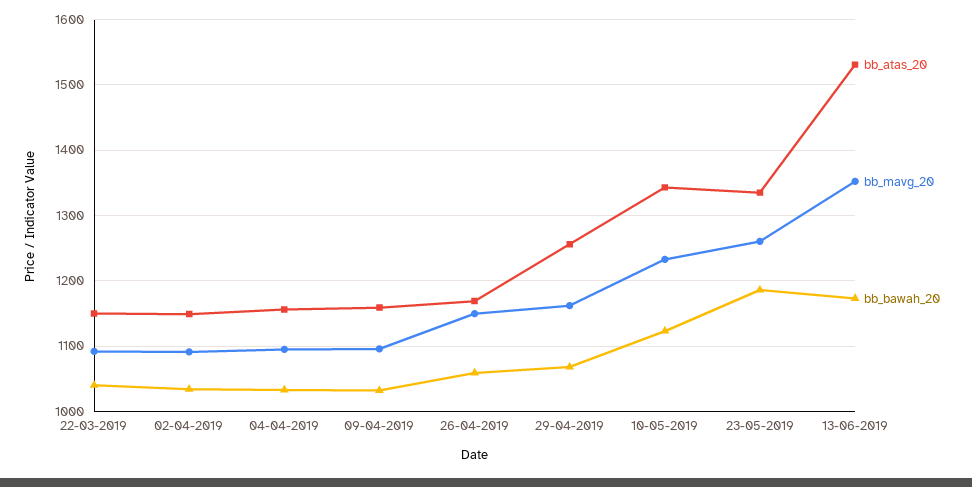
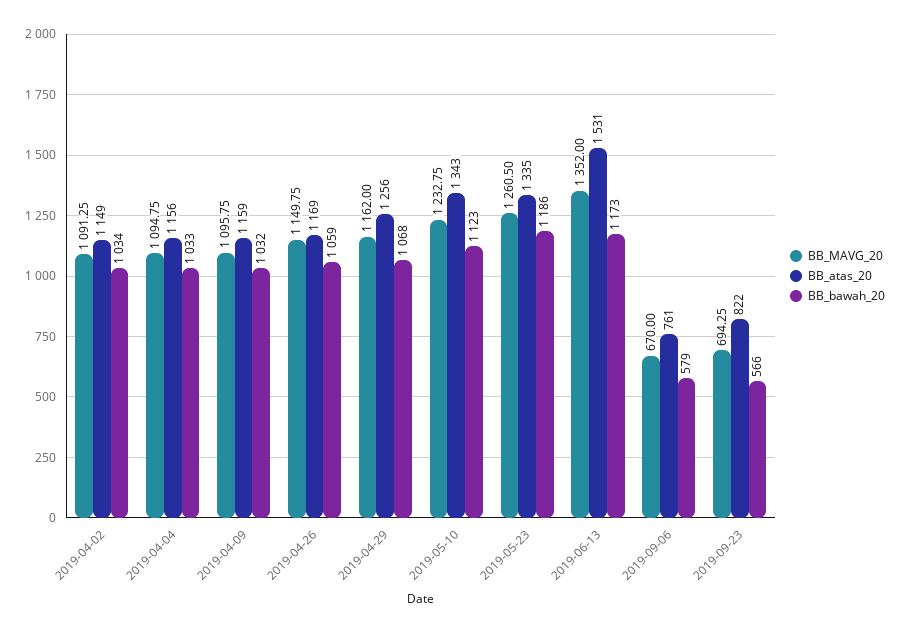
bb_atas_20, 22-03-2019: 1150 -> none
bb_mavg_20, 22-03-2019: 1090 -> none
bb_bawah_20, 22-03-2019: 1040 -> none
bb_mavg_20, 2019-09-06: none -> 670
bb_atas_20, 2019-09-06: none -> 761
bb_bawah_20, 2019-09-06: none -> 579
bb_mavg_20, 2019-09-23: none -> 694.25
bb_atas_20, 2019-09-23: none -> 822
bb_bawah_20, 2019-09-23: none -> 566

